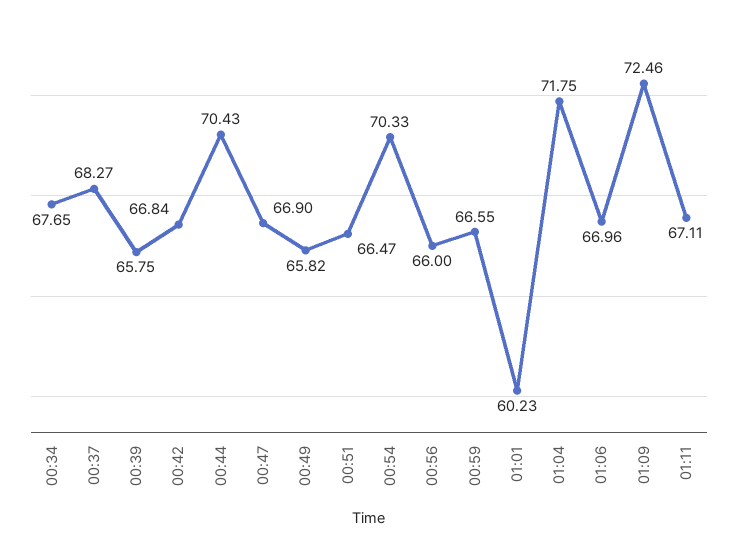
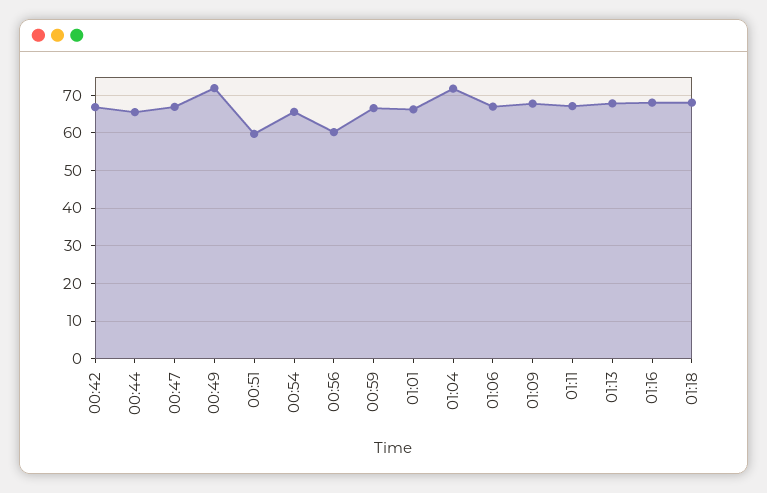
00:34: 67.65 -> none
00:37: 68.27 -> none
00:39: 65.75 -> none
00:44: 70.43 -> 66
00:49: 65.82 -> 72
00:51: 66.47 -> 60
00:54: 70.33 -> 66
00:56: 66 -> 60
01:01: 60.23 -> 66
01:09: 72.46 -> 68
01:13: none -> 68
01:16: none -> 68
01:18: none -> 68

